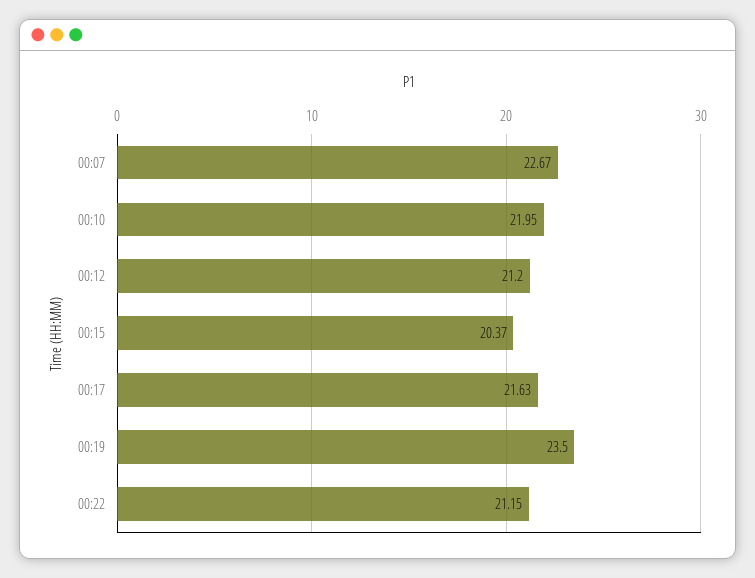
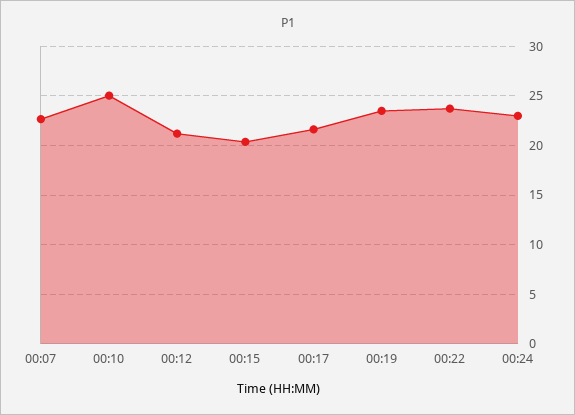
00:10: 21.95 -> 25
00:22: 21.15 -> 24
00:24: none -> 23

